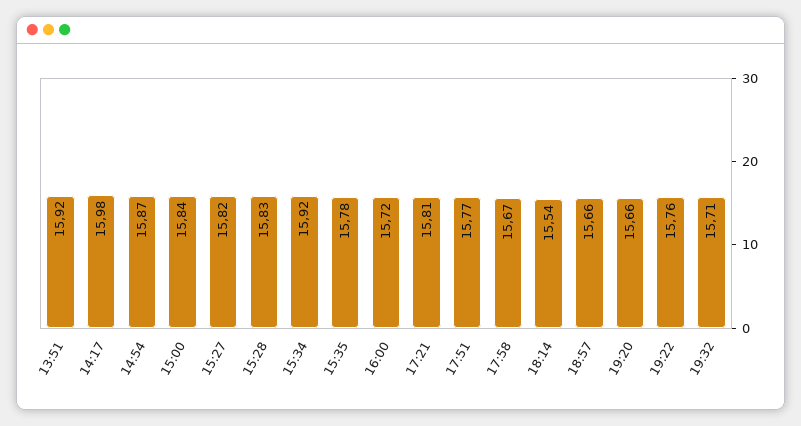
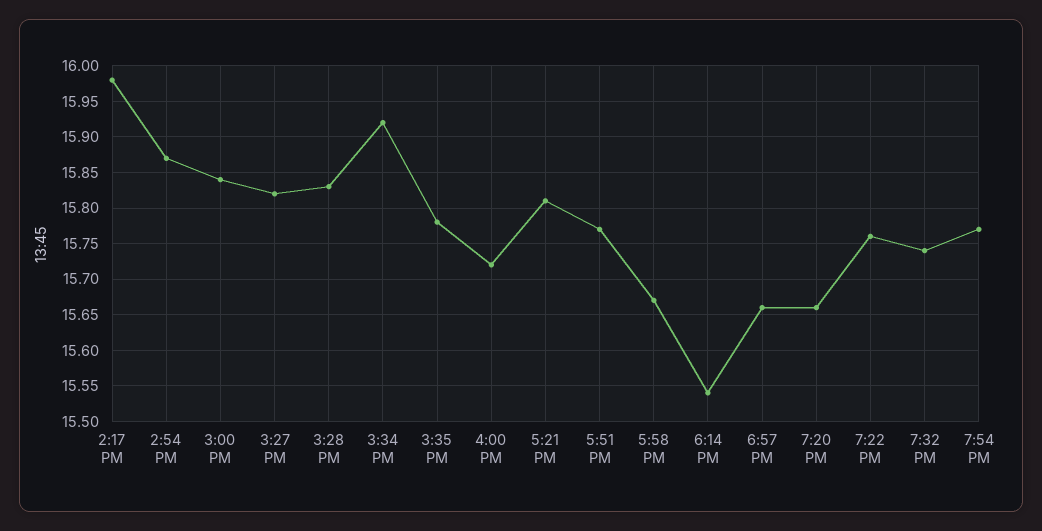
13:51: 15.92 -> none
19:32: 15.71 -> 15.74
7:54 PM: none -> 15.77

